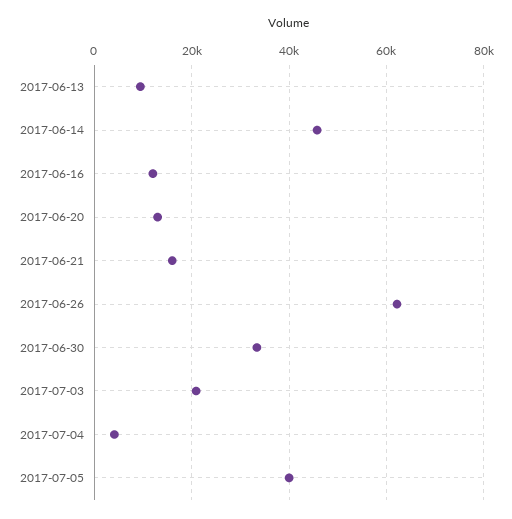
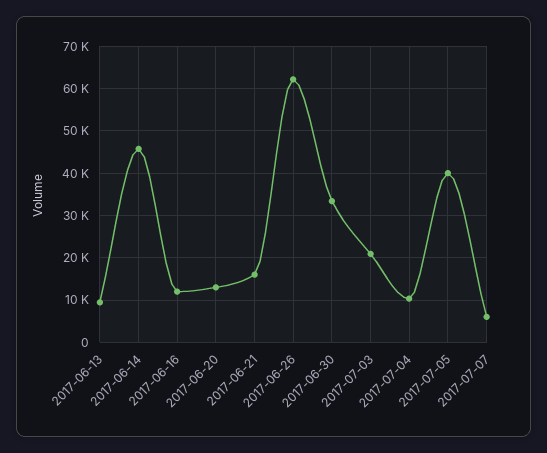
2017-07-04: 4000 -> 10000
2017-07-07: none -> 6000

